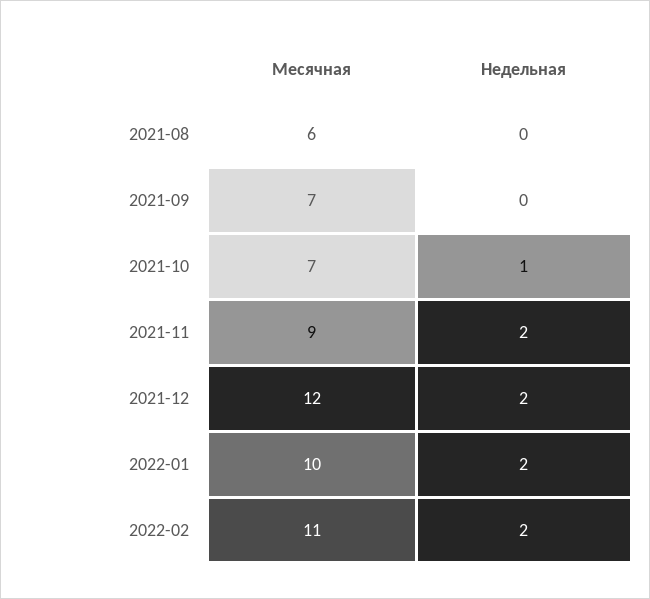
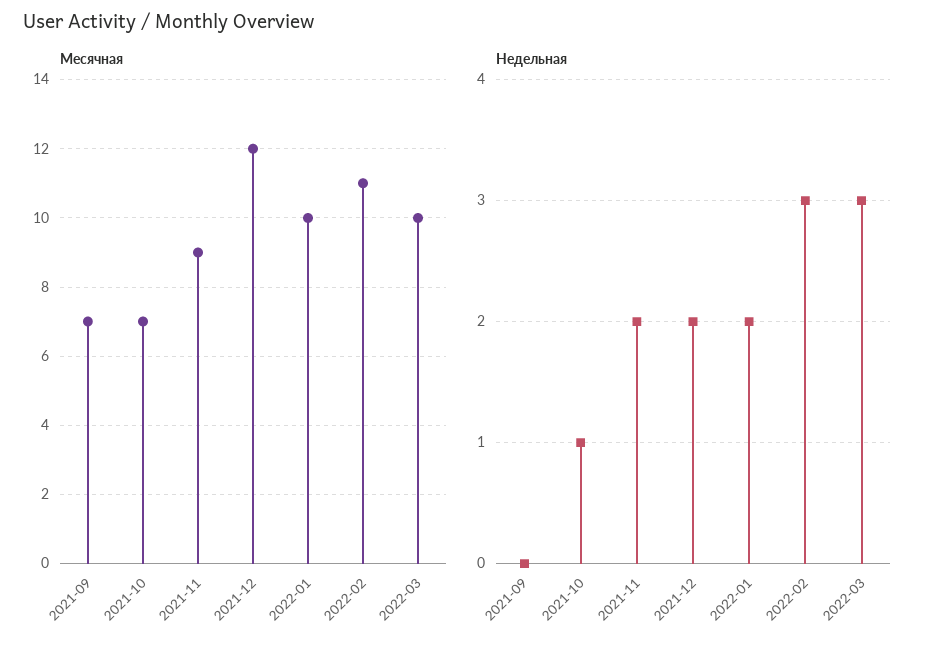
Месячная, 2021-08: 6 -> none
Недельная, 2021-08: 0 -> none
Недельная, 2022-02: 2 -> 3
Месячная, 2022-03: none -> 10
Недельная, 2022-03: none -> 3

